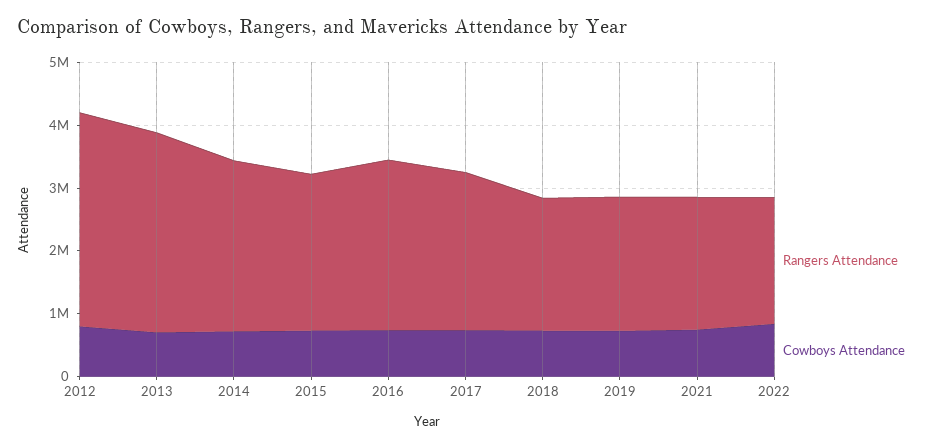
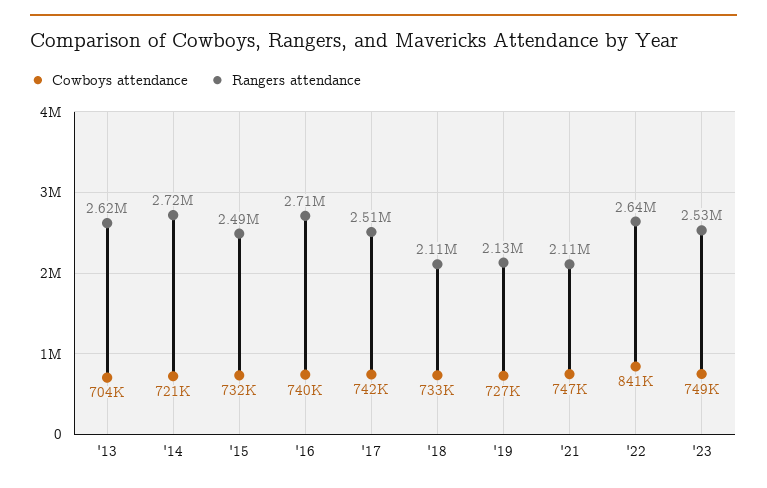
Rangers Attendance, 2012: 3400000 -> none
Cowboys Attendance, 2012: 800000 -> none
Rangers Attendance, 2013: 3200000 -> 2620000
Rangers Attendance, 2022: 2000000 -> 2640000
Cowboys Attendance, '23: none -> 749000
Rangers Attendance, '23: none -> 2530000

